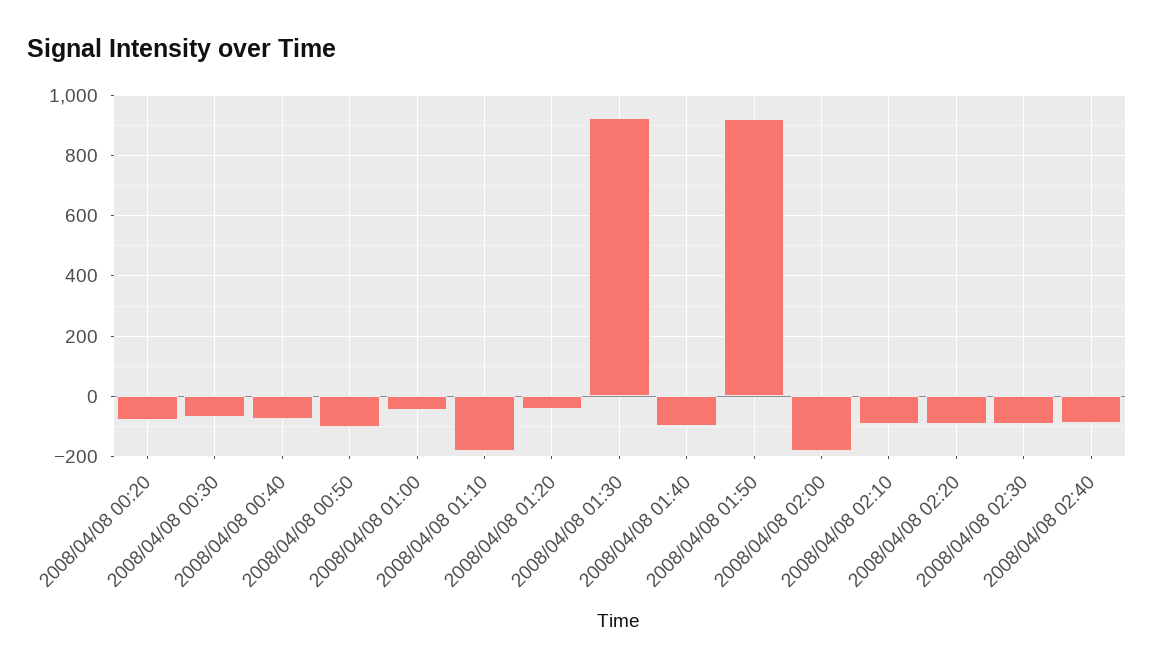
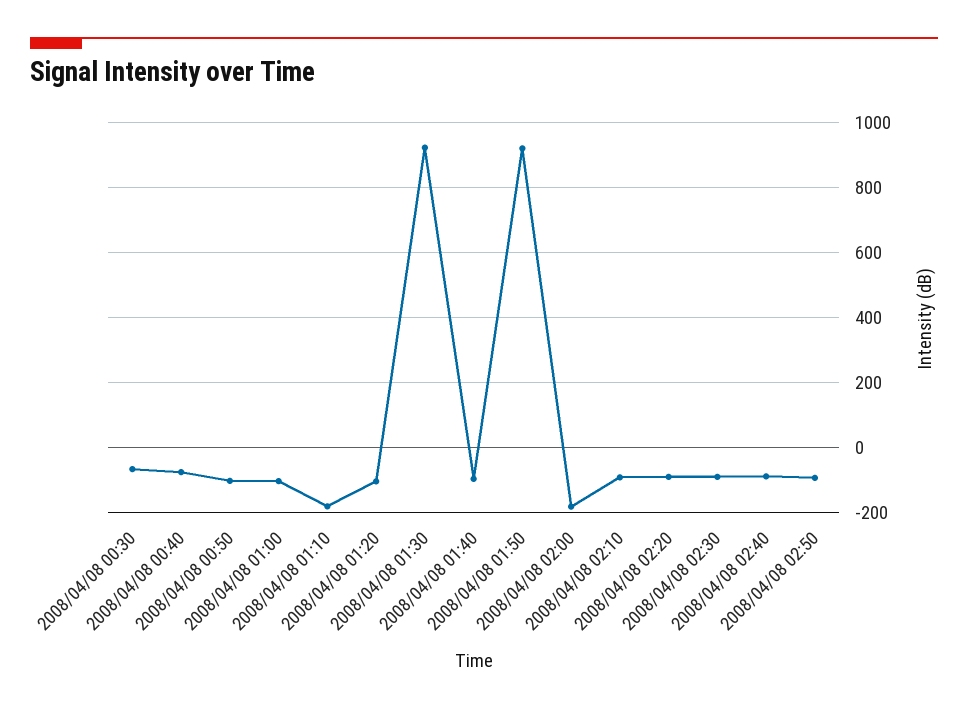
2008/04/08 00:20: -80 -> none
2008/04/08 01:00: -40 -> -100
2008/04/08 01:20: -40 -> -100
2008/04/08 02:50: none -> -100

